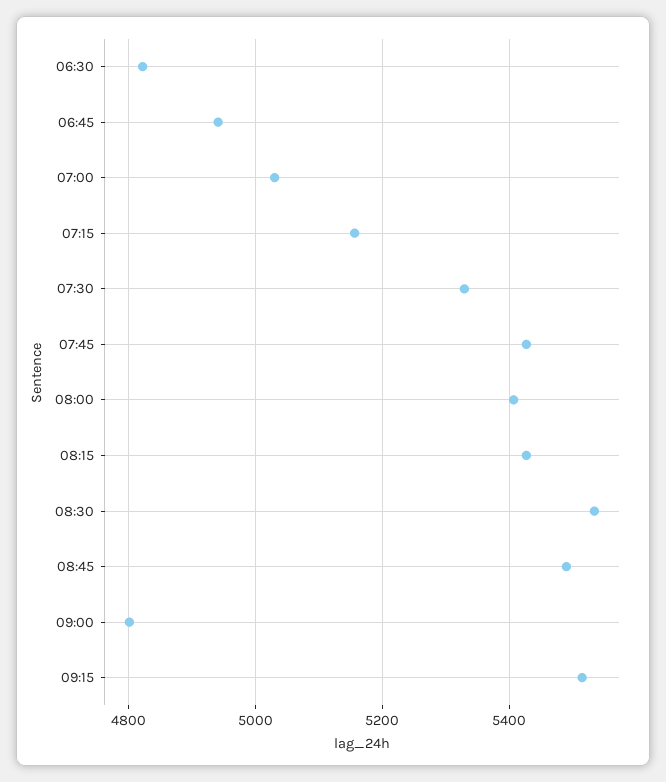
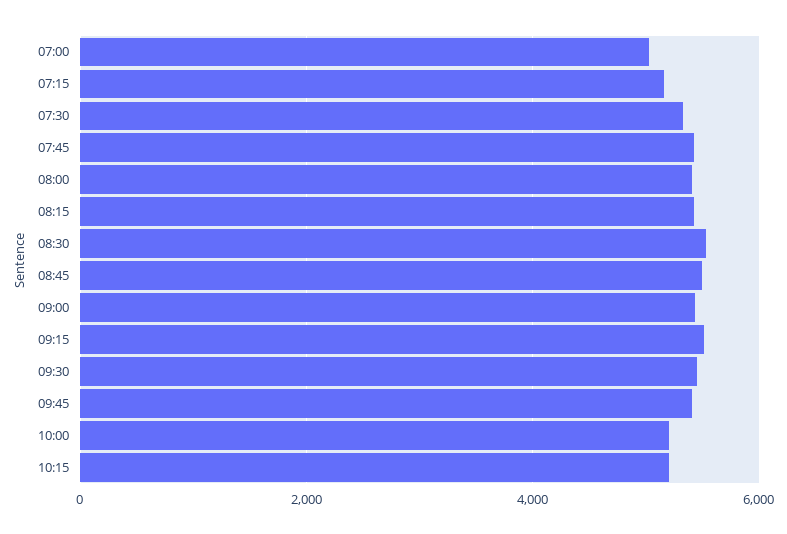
06:30: 4820 -> none
06:45: 4940 -> none
09:00: 4800 -> 5400
09:30: none -> 5400
09:45: none -> 5400
10:00: none -> 5200
10:15: none -> 5200

